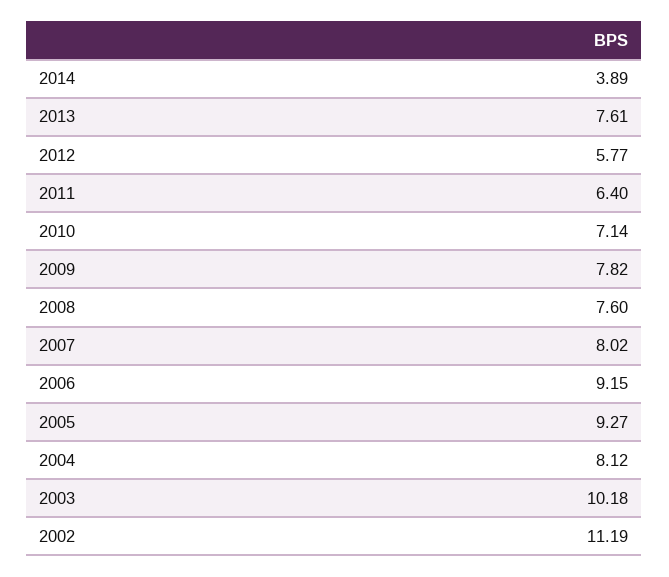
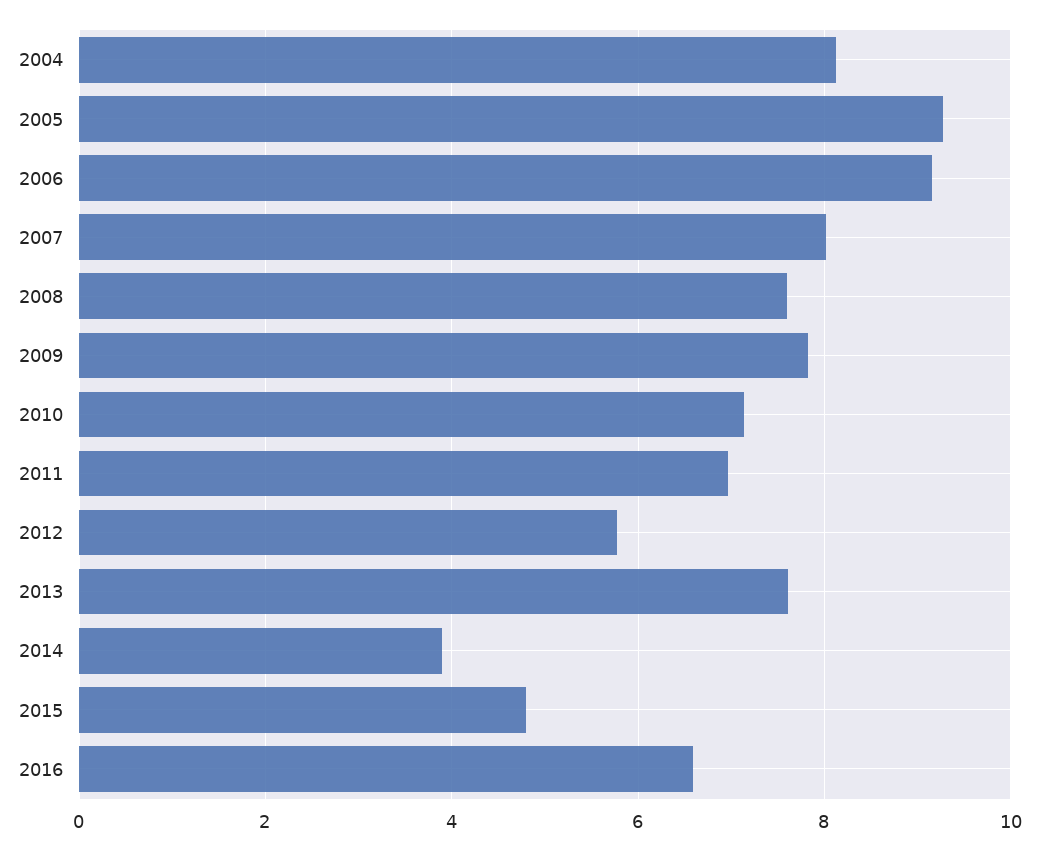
2011: 6.4 -> 7
2003: 10.18 -> none
2002: 11.19 -> none
2015: none -> 4.8
2016: none -> 6.6

